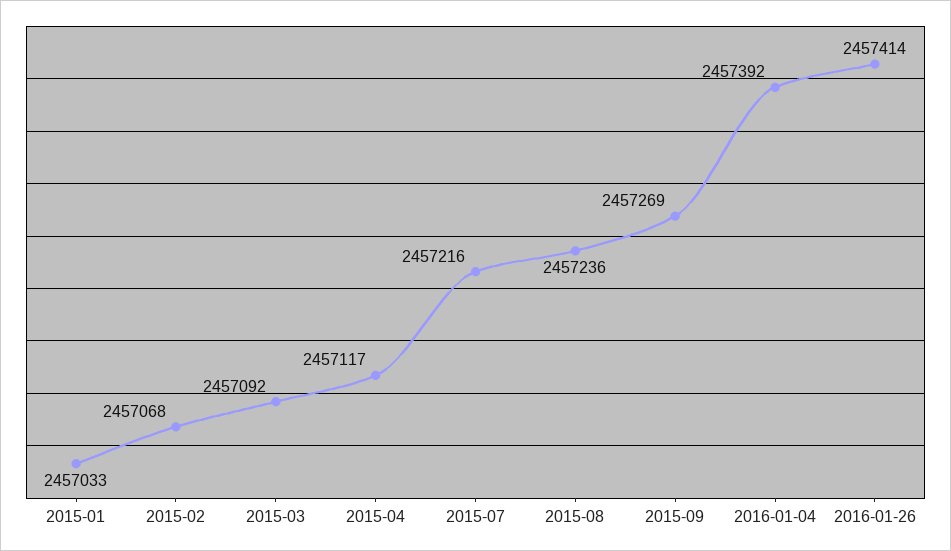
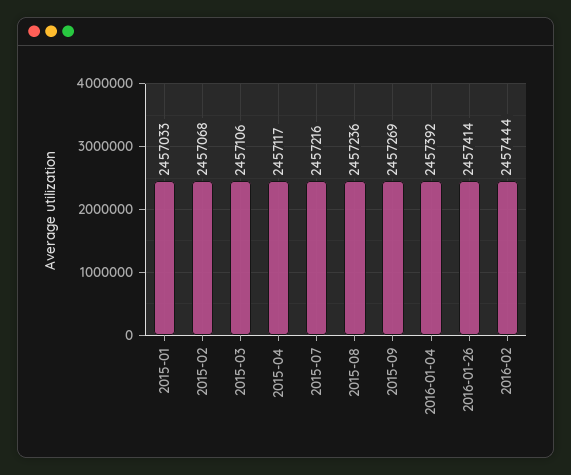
2015-03: 2457092 -> 2457106
2016-02: none -> 2457444

